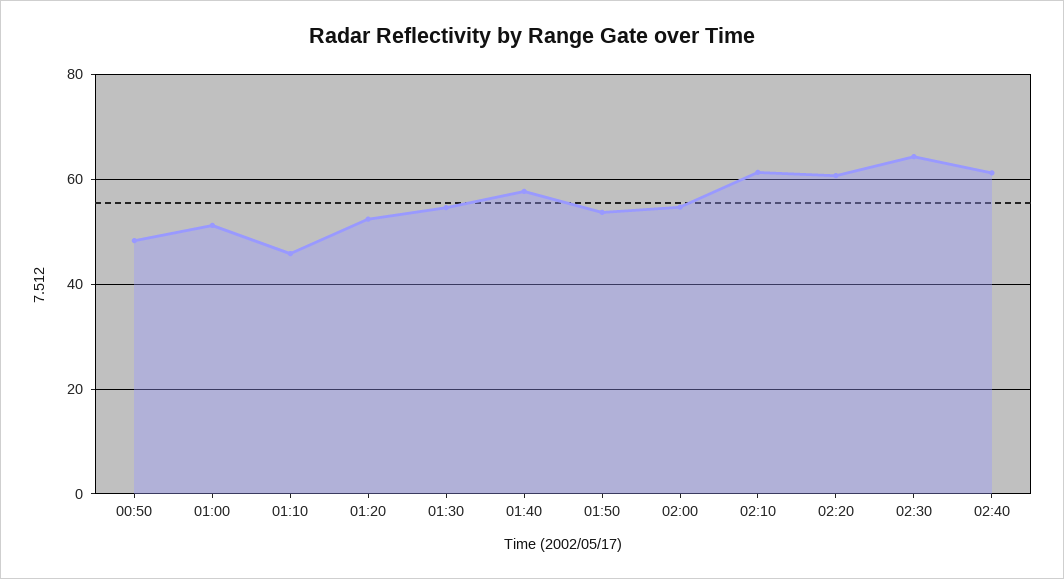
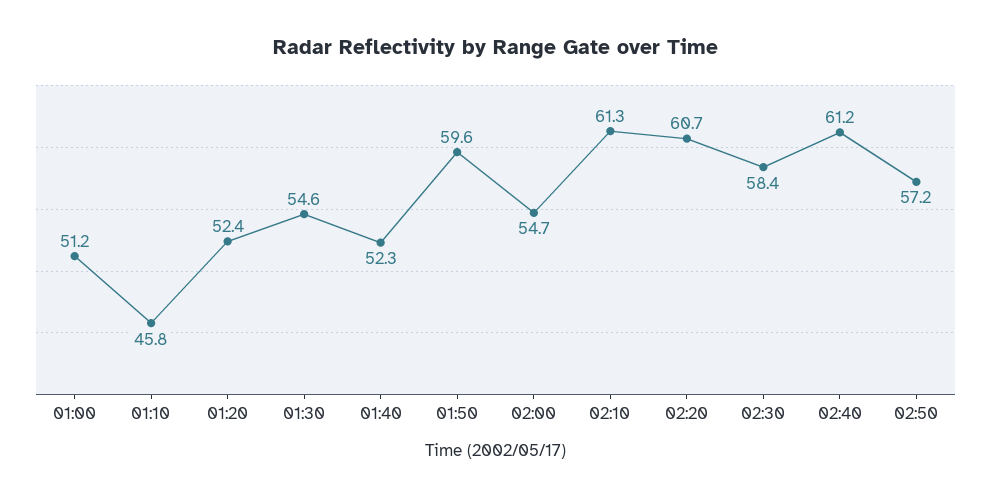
00:50: 48 -> none
01:40: 58 -> 52.3
01:50: 54 -> 59.6
02:30: 64 -> 58.4
02:50: none -> 57.2

